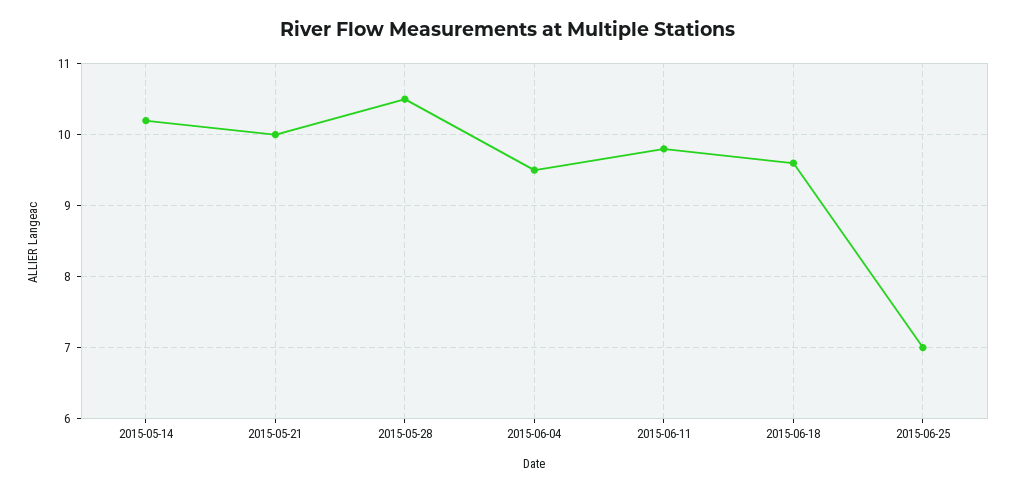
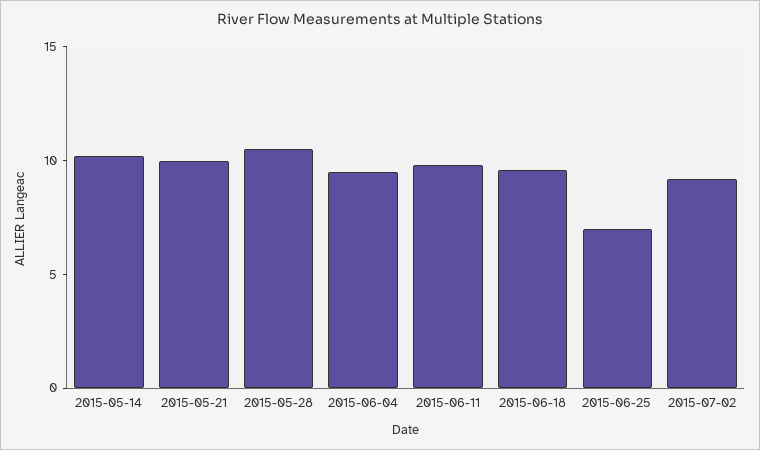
2015-07-02: none -> 9

